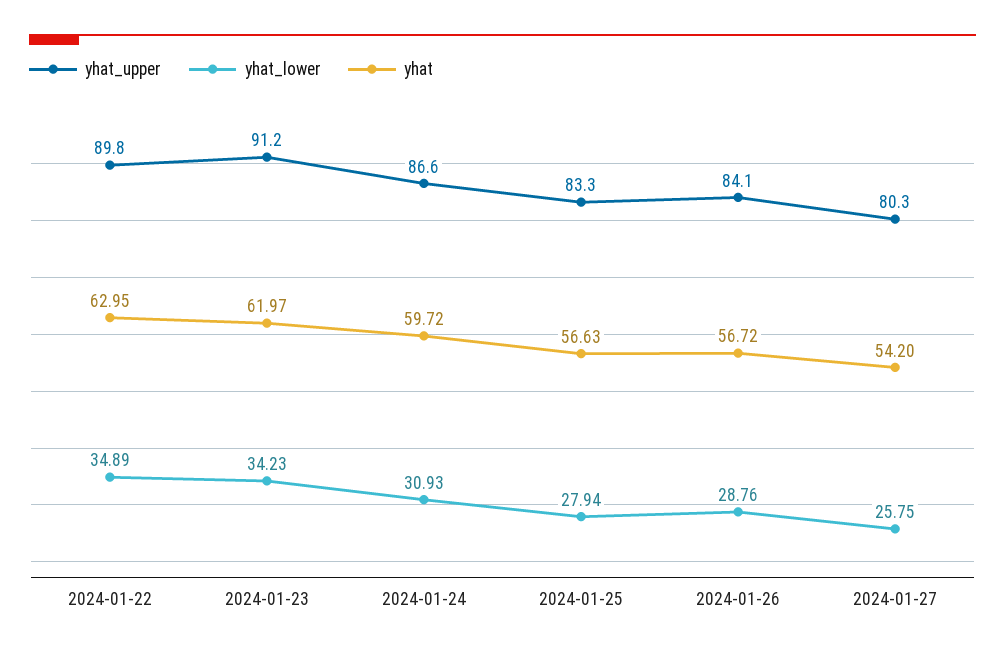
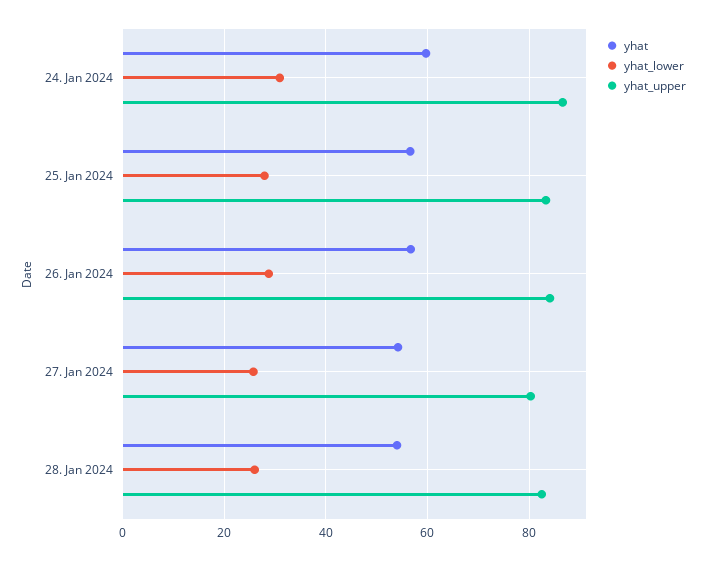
yhat_upper, 2024-01-22: 89.8 -> none
yhat_lower, 2024-01-22: 34.89 -> none
yhat, 2024-01-22: 62.95 -> none
yhat_upper, 2024-01-23: 91.2 -> none
yhat_lower, 2024-01-23: 34.23 -> none
yhat, 2024-01-23: 61.97 -> none
yhat, 28. Jan 2024: none -> 54
yhat_lower, 28. Jan 2024: none -> 26
yhat_upper, 28. Jan 2024: none -> 82

